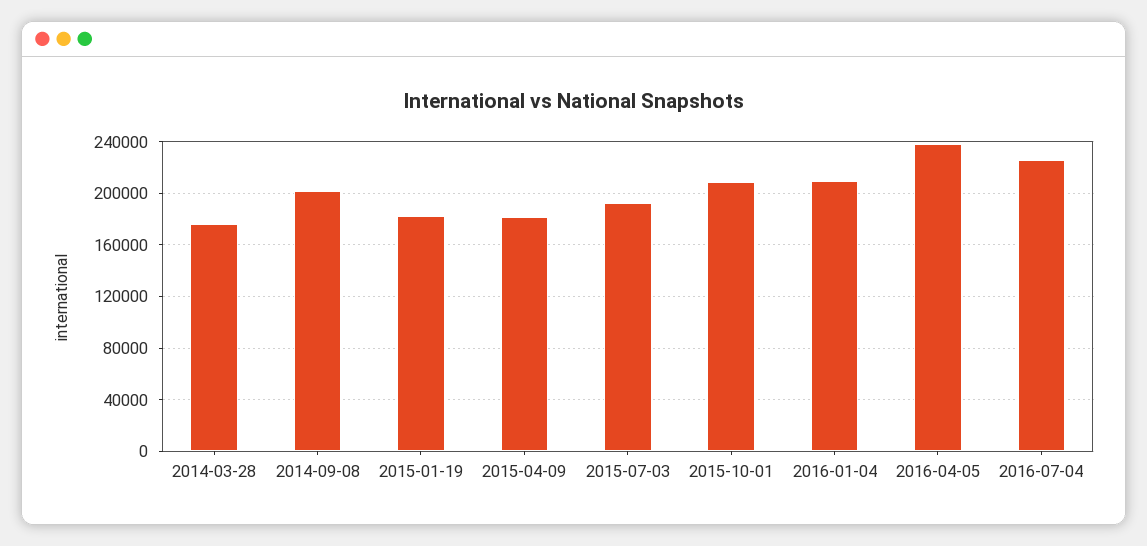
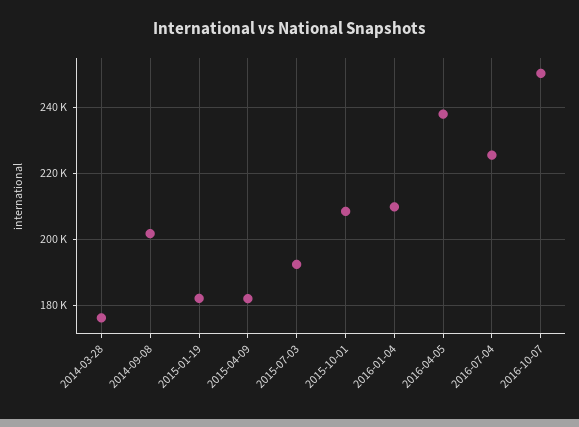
2016-10-07: none -> 250000

